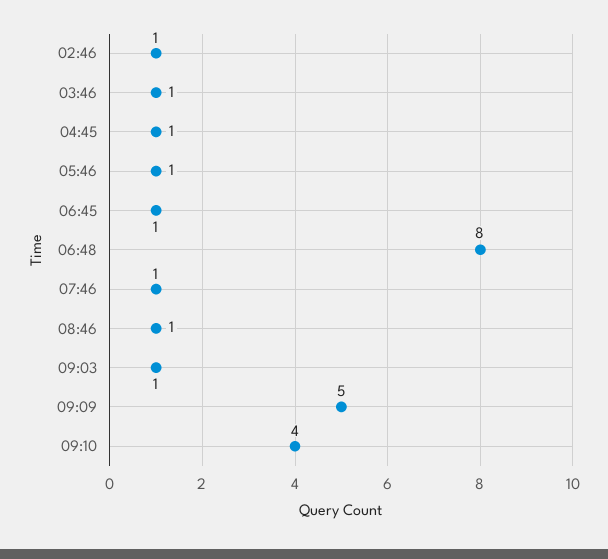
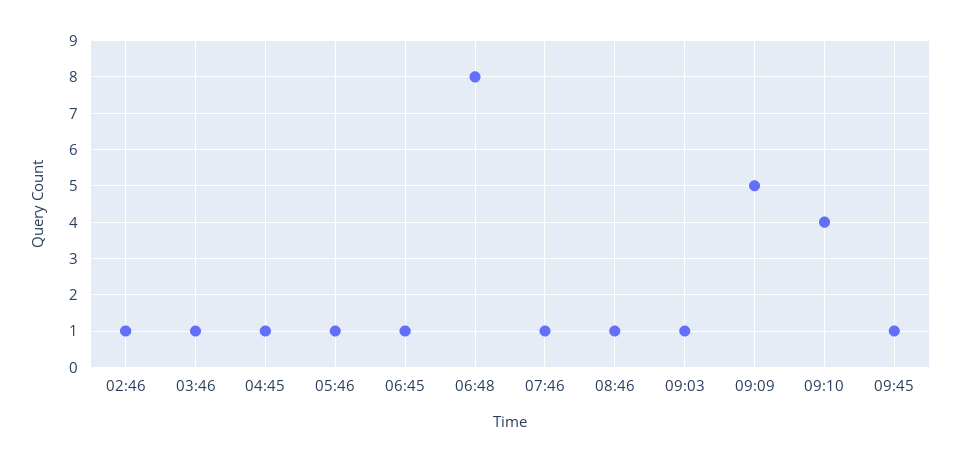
09:45: none -> 1

